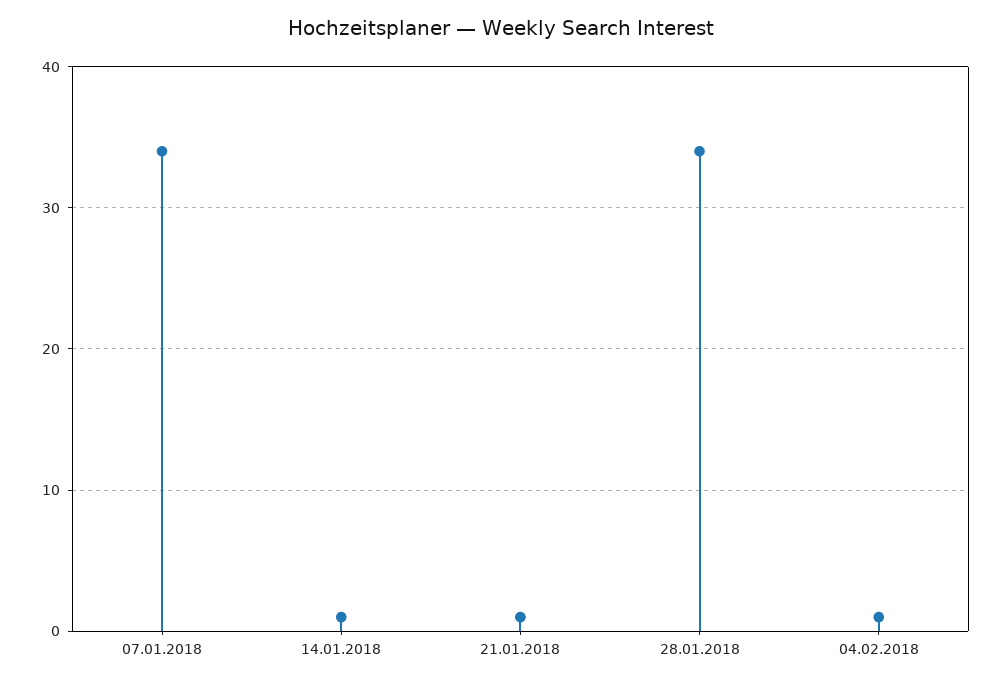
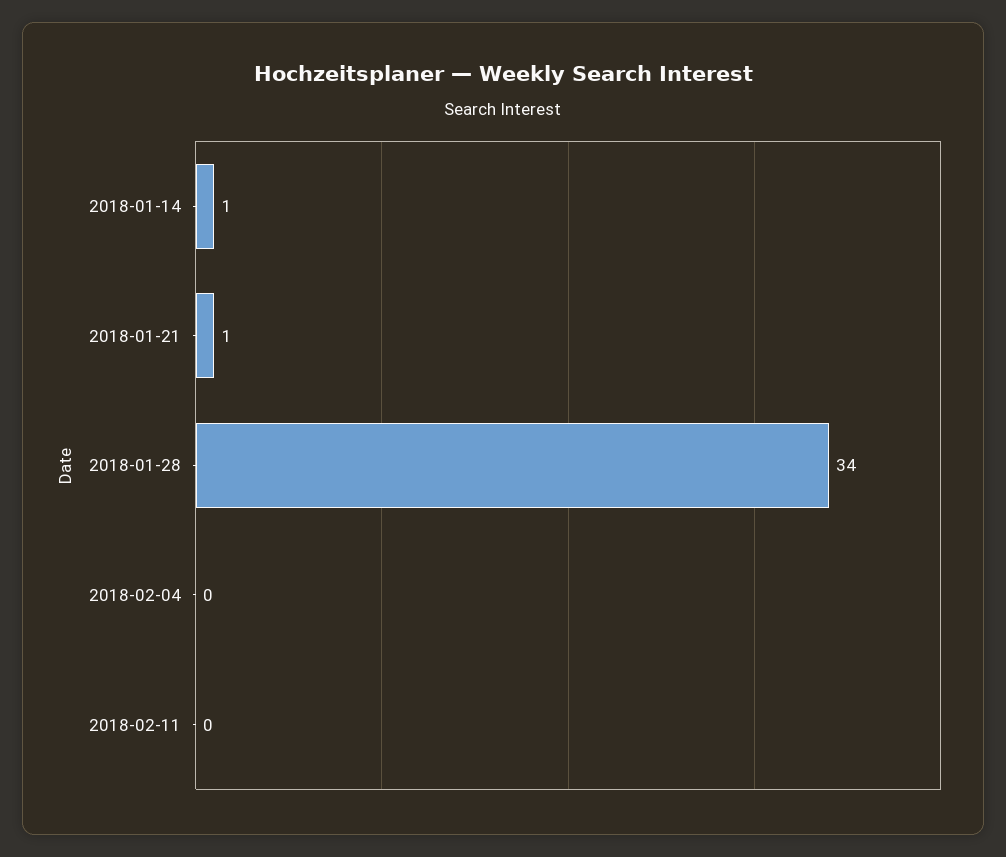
07.01.2018: 34 -> none
04.02.2018: 1 -> 0
2018-02-11: none -> 0

